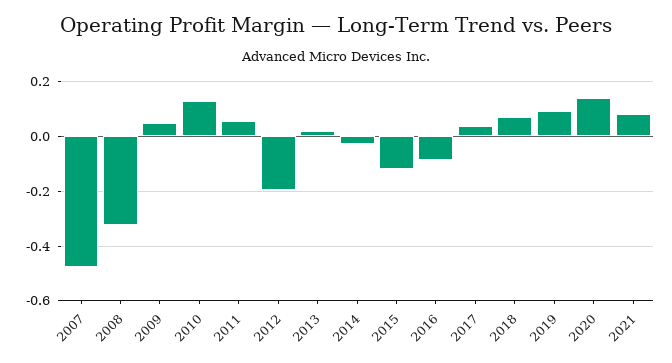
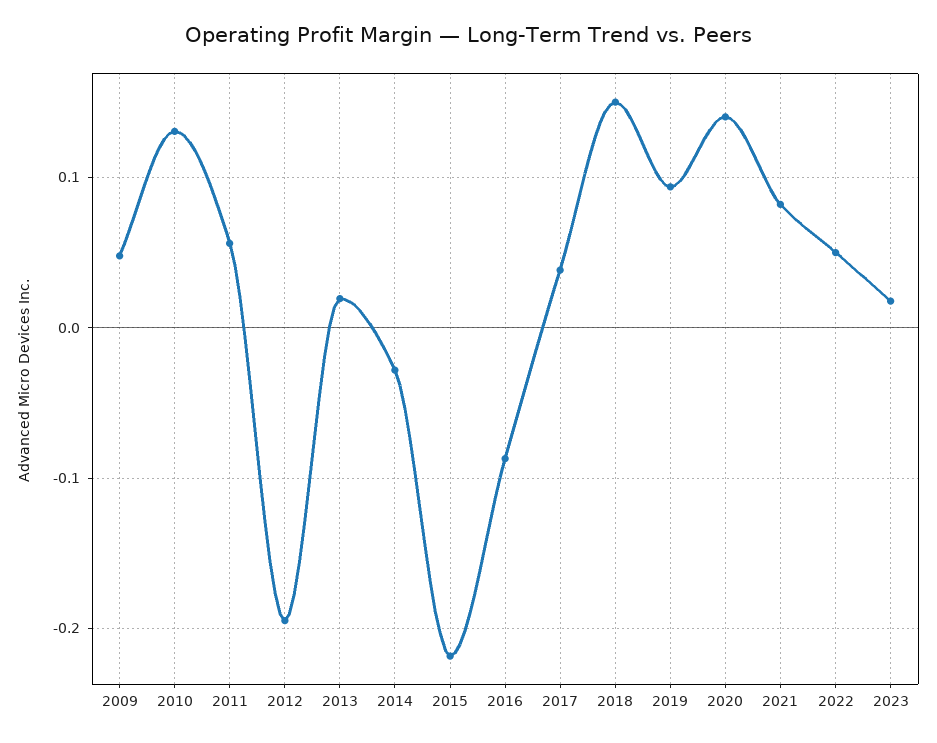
2007: -0.475 -> none
2008: -0.325 -> none
2015: -0.125 -> -0.22
2018: 0.075 -> 0.15
2022: none -> 0.05
2023: none -> 0.02

